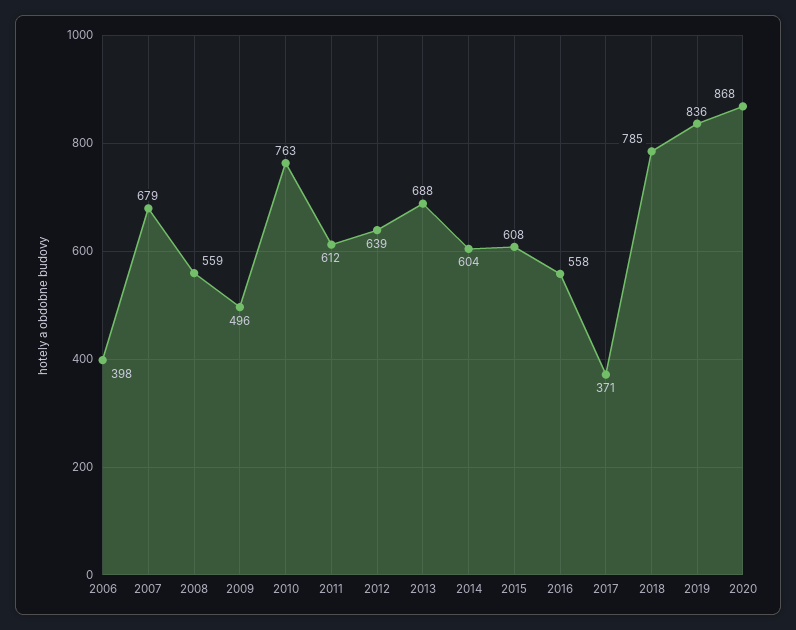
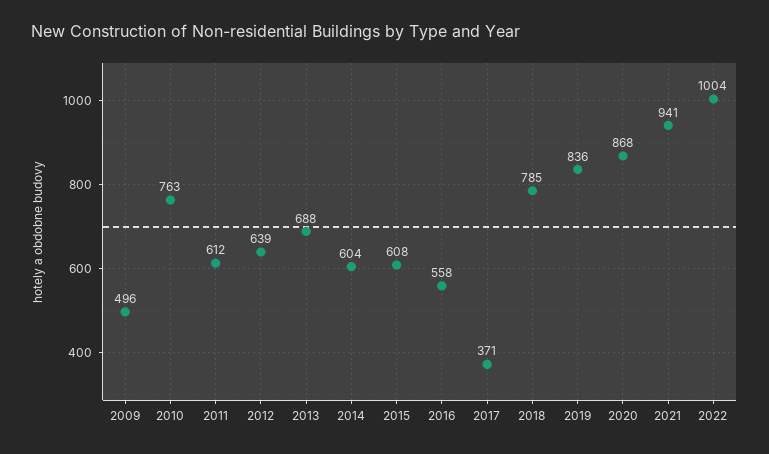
2006: 398 -> none
2007: 679 -> none
2008: 559 -> none
2021: none -> 941
2022: none -> 1004

